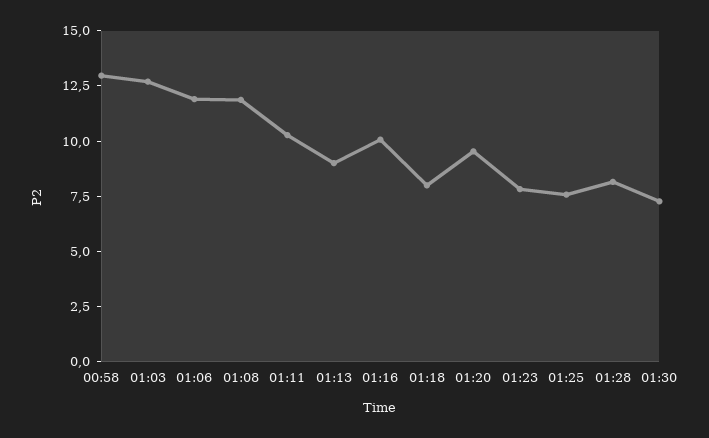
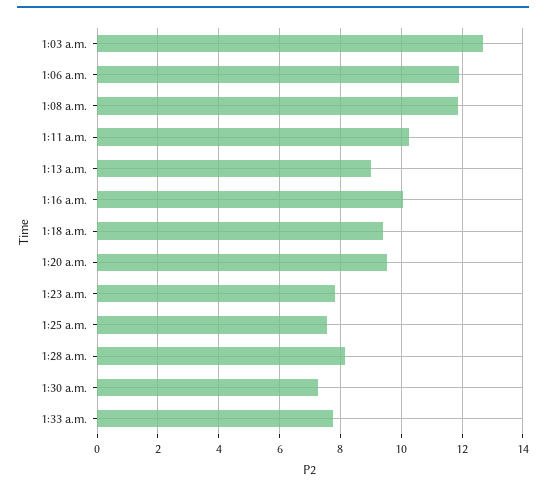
00:58: 13 -> none
01:18: 8 -> 9.4
1:33 a.m.: none -> 7.8

